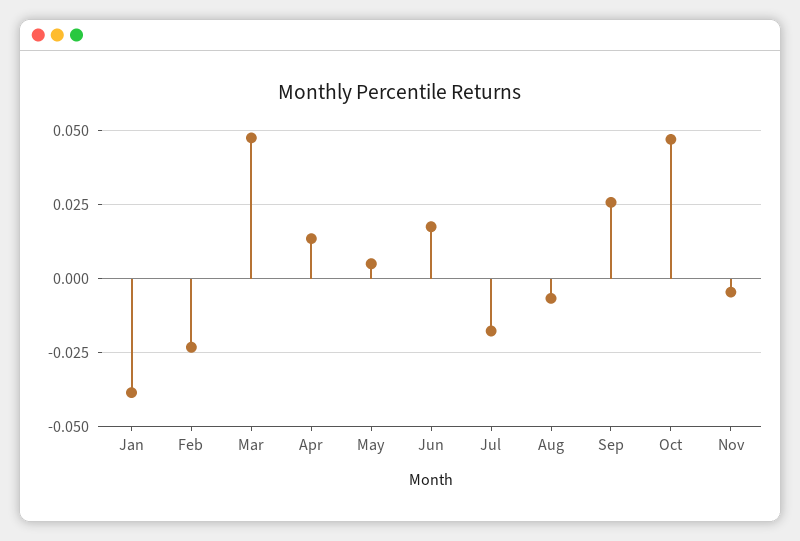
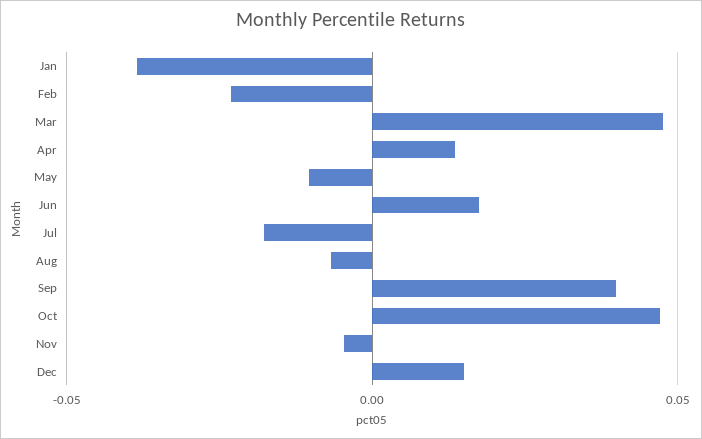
May: 0.005 -> -0.01
Sep: 0.025 -> 0.04
Dec: none -> 0.015

